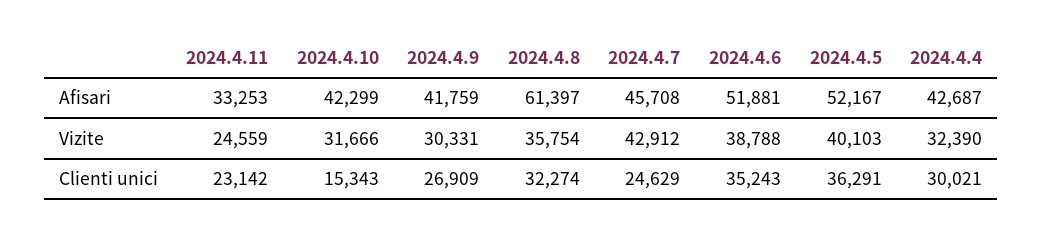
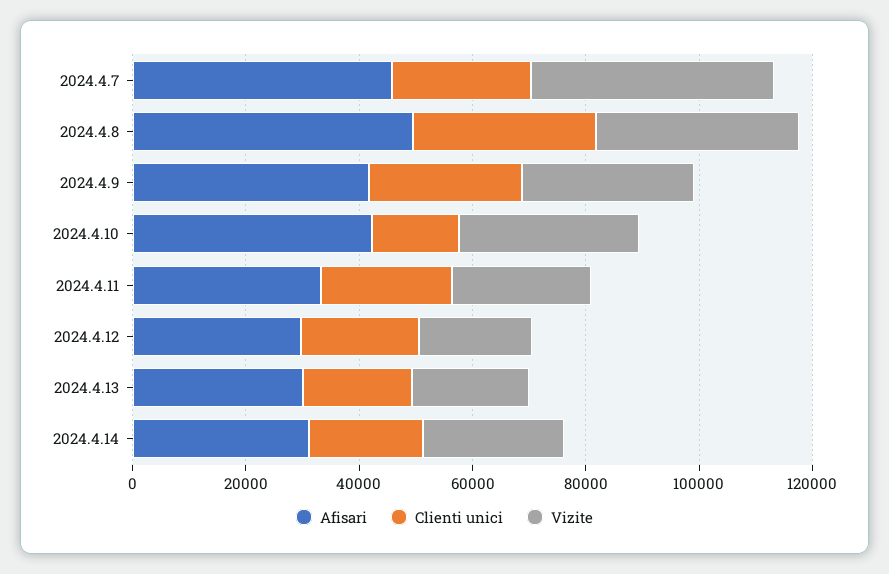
Afisari, 2024.4.8: 61397 -> 50000
Afisari, 2024.4.6: 51881 -> none
Afisari, 2024.4.5: 52167 -> none
Afisari, 2024.4.4: 42687 -> none
Vizite, 2024.4.6: 38788 -> none
Vizite, 2024.4.5: 40103 -> none
Vizite, 2024.4.4: 32390 -> none
Clienti unici, 2024.4.6: 35243 -> none
Clienti unici, 2024.4.5: 36291 -> none
Clienti unici, 2024.4.4: 30021 -> none
Afisari, 2024.4.12: none -> 30000
Clienti unici, 2024.4.12: none -> 20000
Vizite, 2024.4.12: none -> 20000
Afisari, 2024.4.13: none -> 30000
Clienti unici, 2024.4.13: none -> 20000
Vizite, 2024.4.13: none -> 20000
Afisari, 2024.4.14: none -> 30000
Clienti unici, 2024.4.14: none -> 20000
Vizite, 2024.4.14: none -> 25000

